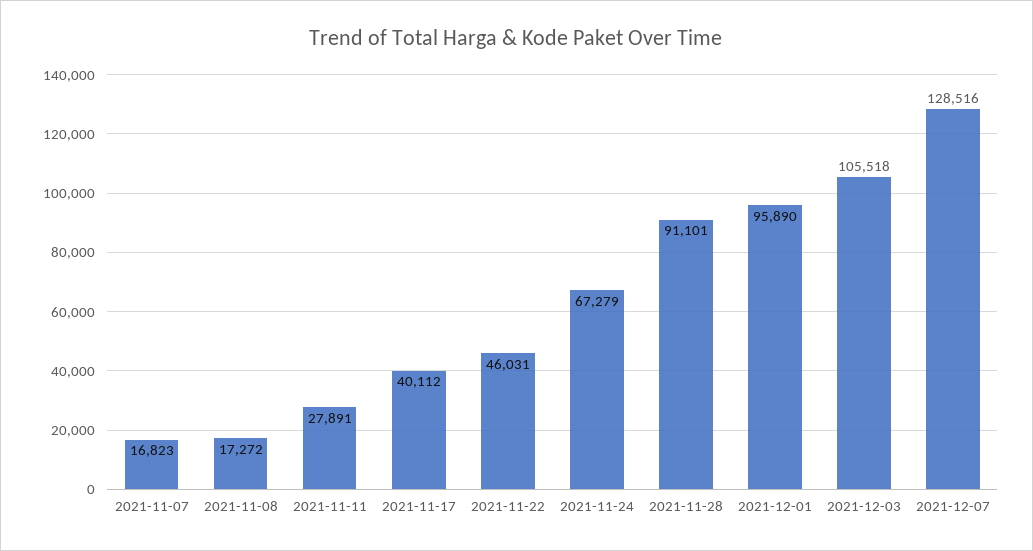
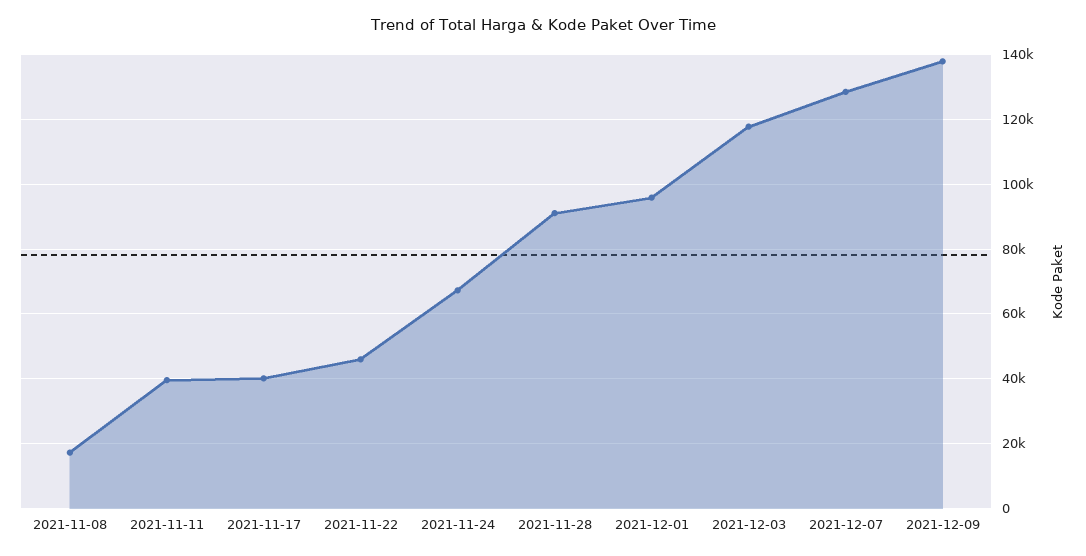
2021-11-07: 16823 -> none
2021-11-11: 27891 -> 40000
2021-12-03: 105518 -> 118000
2021-12-09: none -> 138000

